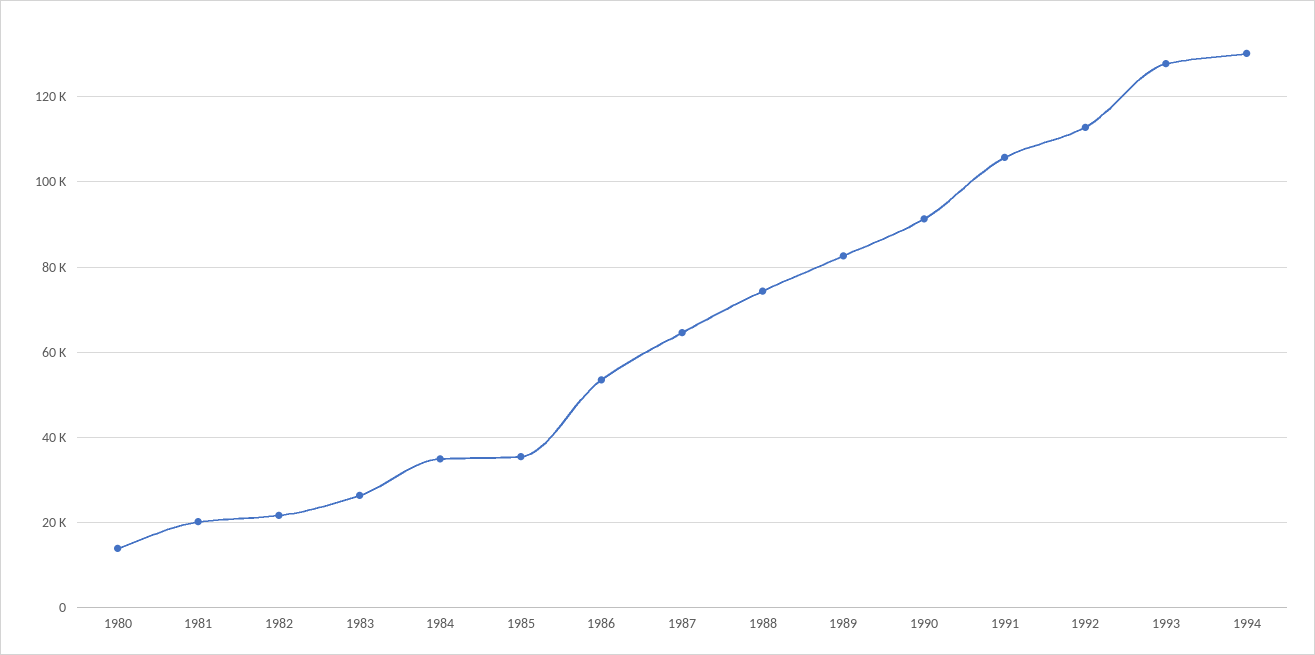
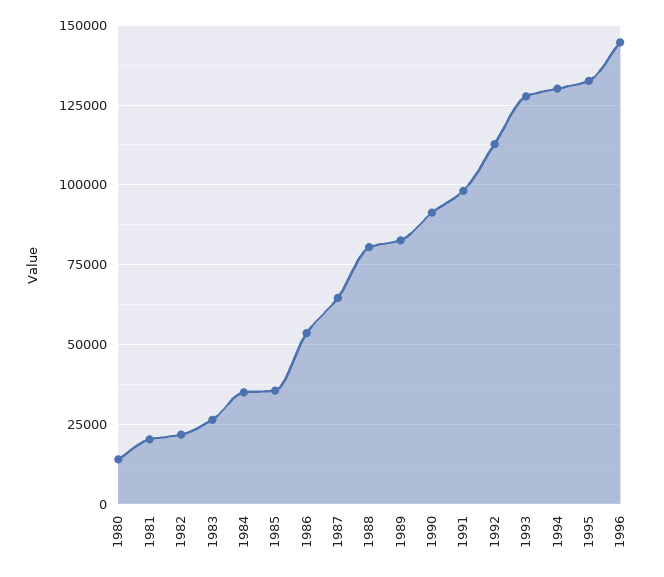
1988: 74000 -> 80000
1991: 106000 -> 97500
1995: none -> 132500
1996: none -> 145000

